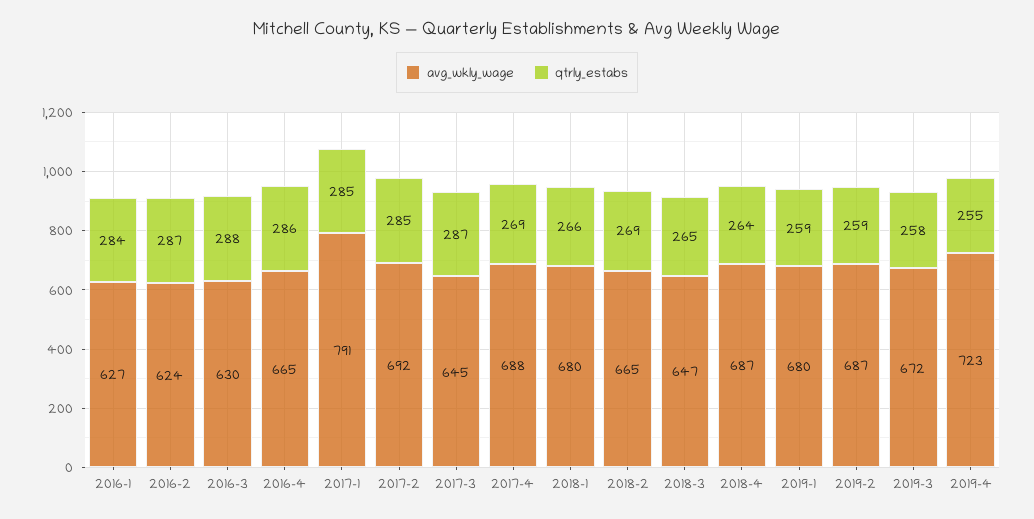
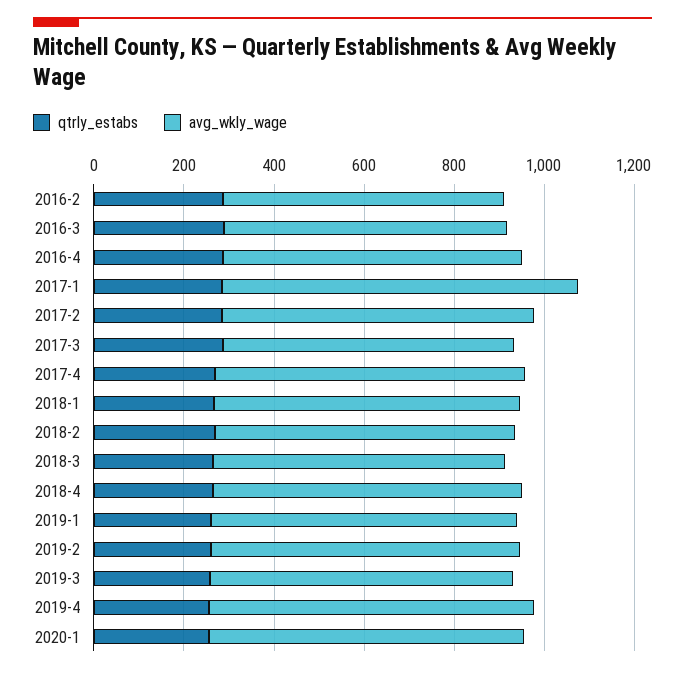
avg_wkly_wage, 2016-1: 627 -> none
qtrly_estabs, 2016-1: 284 -> none
qtrly_estabs, 2020-1: none -> 250
avg_wkly_wage, 2020-1: none -> 700

